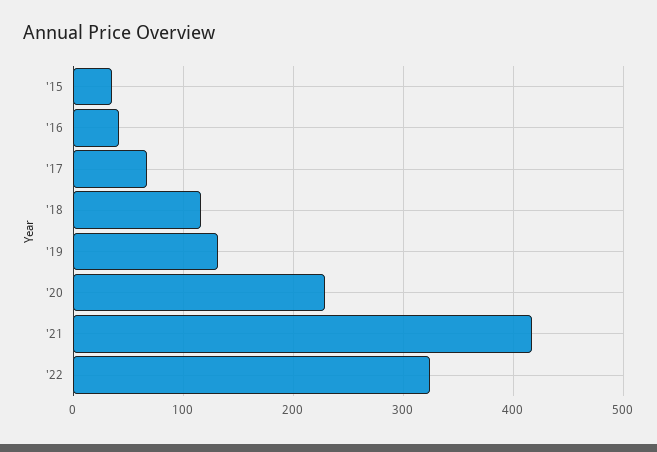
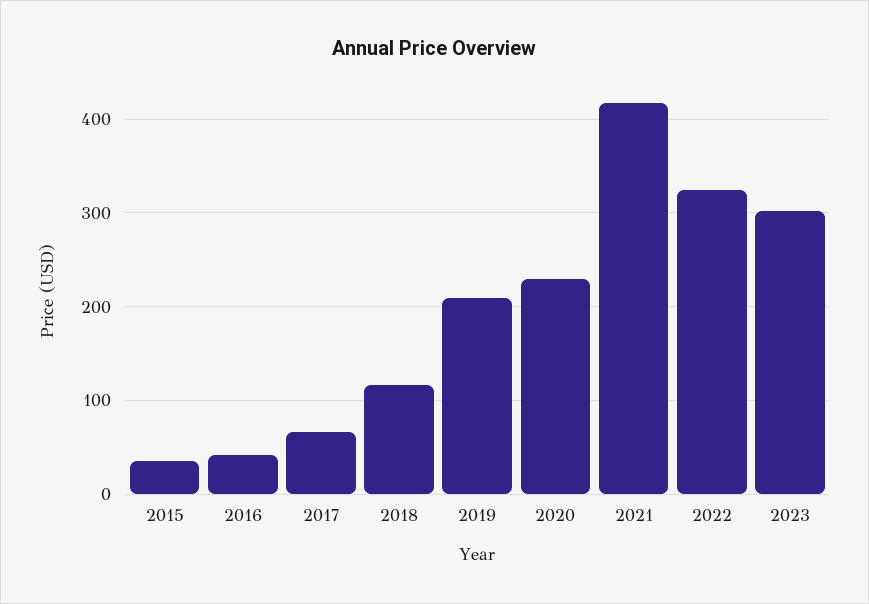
'19: 130 -> 210
2023: none -> 300

